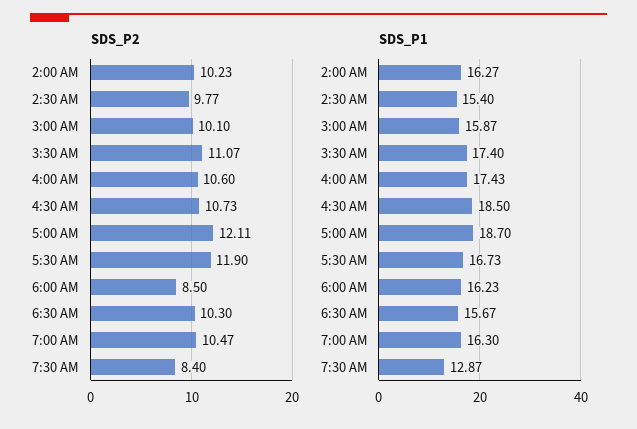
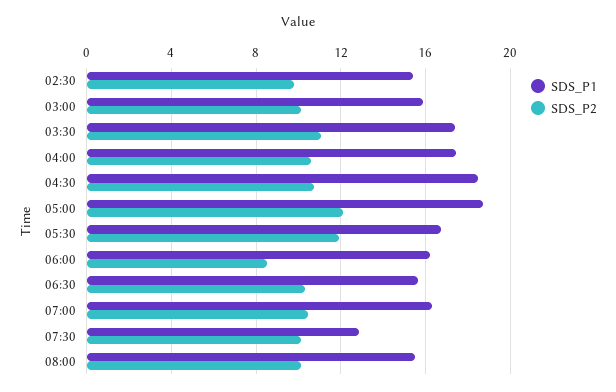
SDS_P2, 2:00 AM: 10.23 -> none
SDS_P2, 7:30 AM: 8.4 -> 10
SDS_P1, 2:00 AM: 16.27 -> none
SDS_P1, 08:00: none -> 15.5
SDS_P2, 08:00: none -> 10

